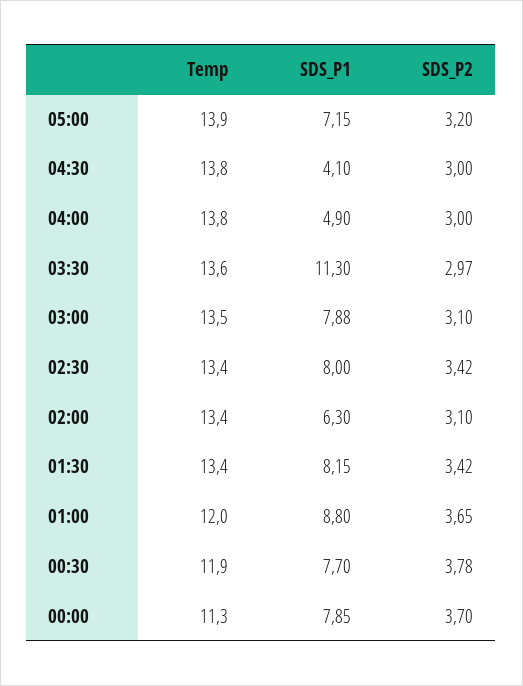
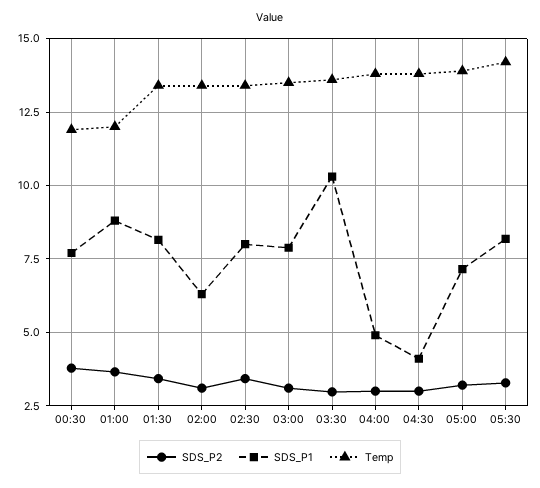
SDS_P1, 03:30: 11.3 -> 10.25
Temp, 00:00: 11.3 -> none
SDS_P1, 00:00: 7.85 -> none
SDS_P2, 00:00: 3.7 -> none
SDS_P2, 05:30: none -> 3.25
SDS_P1, 05:30: none -> 8.25
Temp, 05:30: none -> 14.25

